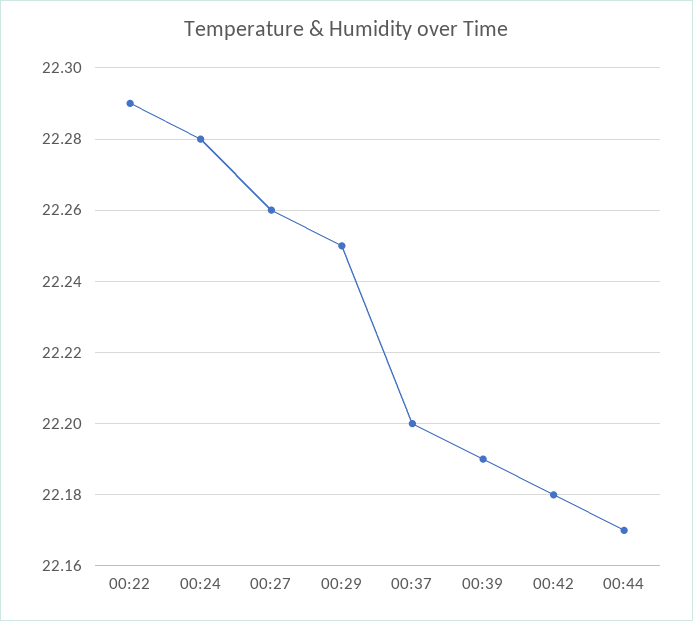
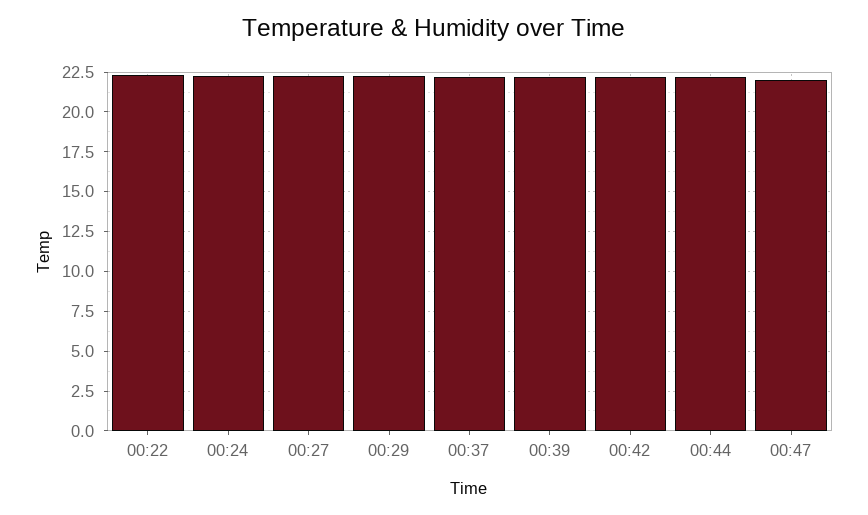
00:47: none -> 22

